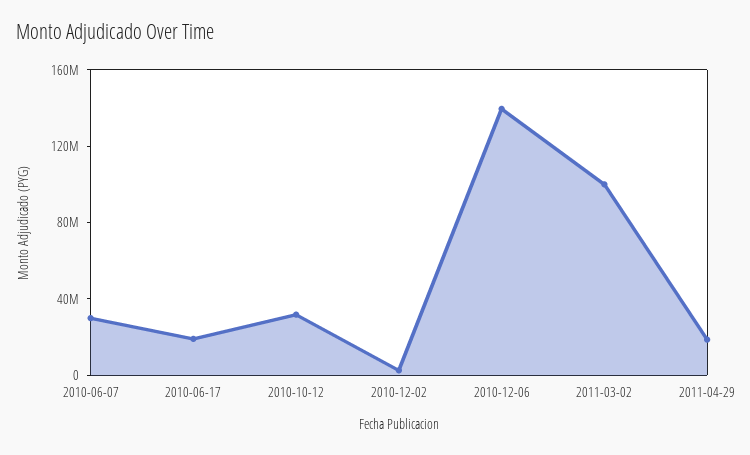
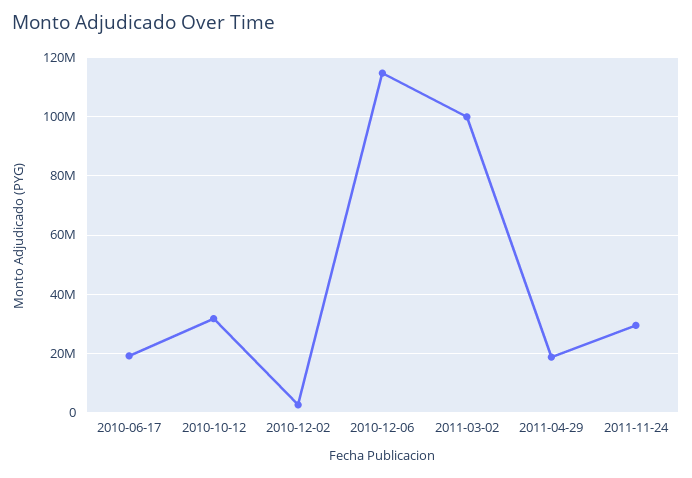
2010-06-07: 30000000 -> none
2010-12-06: 140000000 -> 115000000
2011-11-24: none -> 30000000

